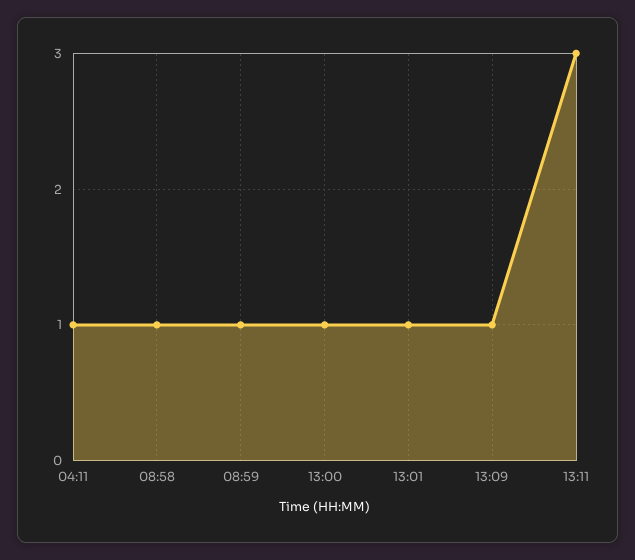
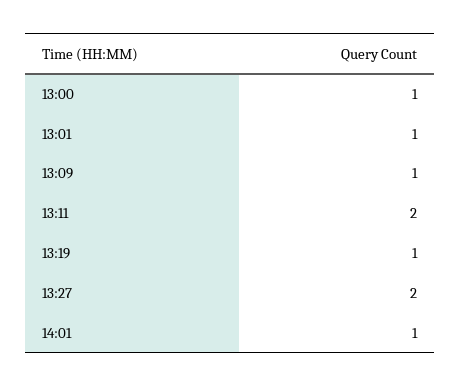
04:11: 1 -> none
08:58: 1 -> none
08:59: 1 -> none
13:11: 3 -> 2
13:19: none -> 1
13:27: none -> 2
14:01: none -> 1

